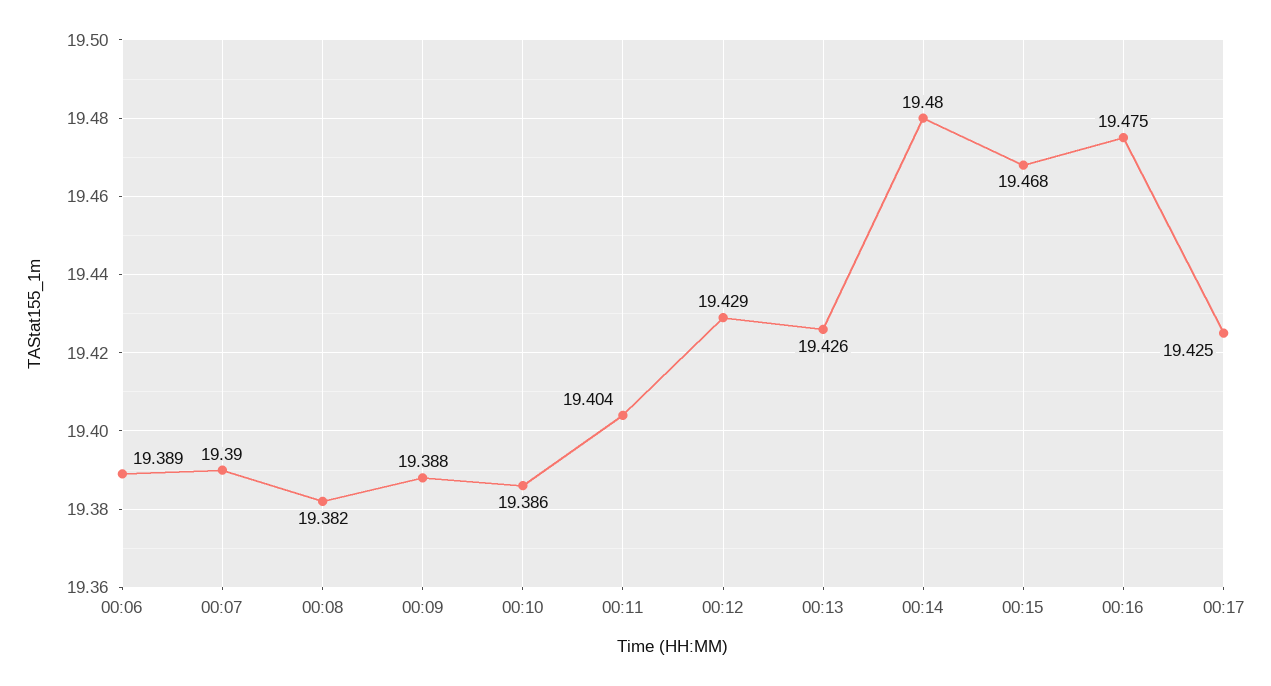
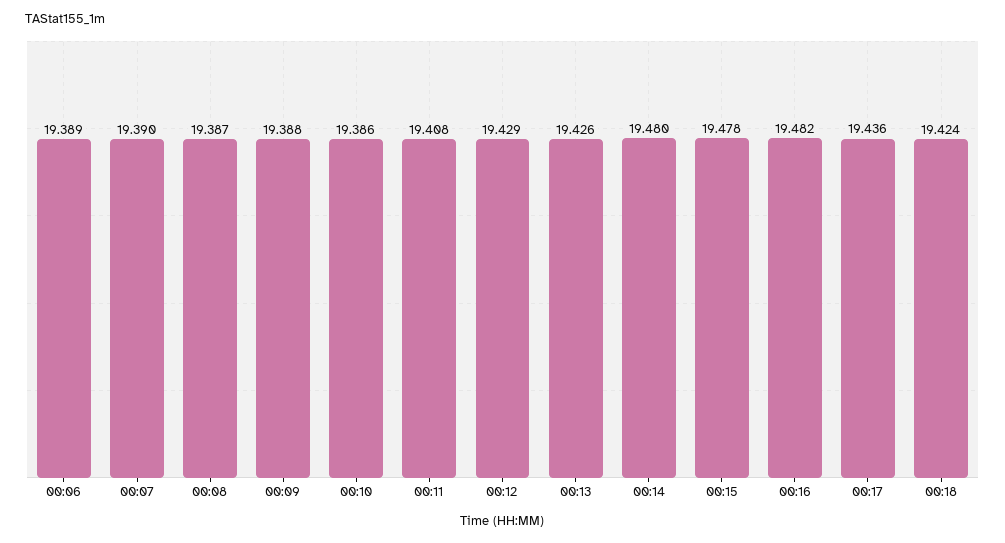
00:08: 19.382 -> 19.387
00:11: 19.404 -> 19.408
00:15: 19.468 -> 19.478
00:16: 19.475 -> 19.482
00:17: 19.425 -> 19.436
00:18: none -> 19.424

